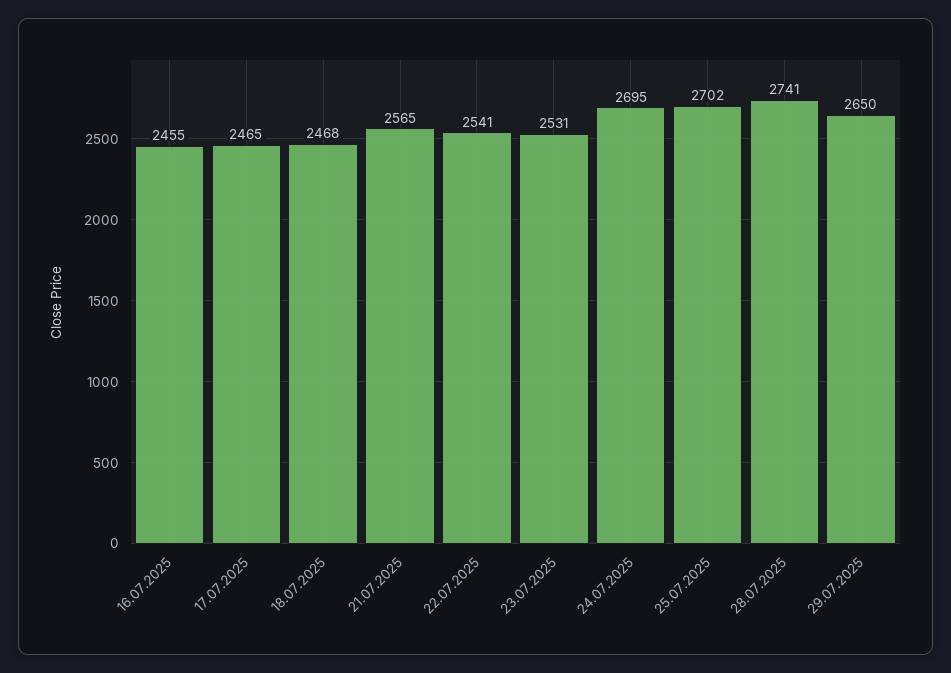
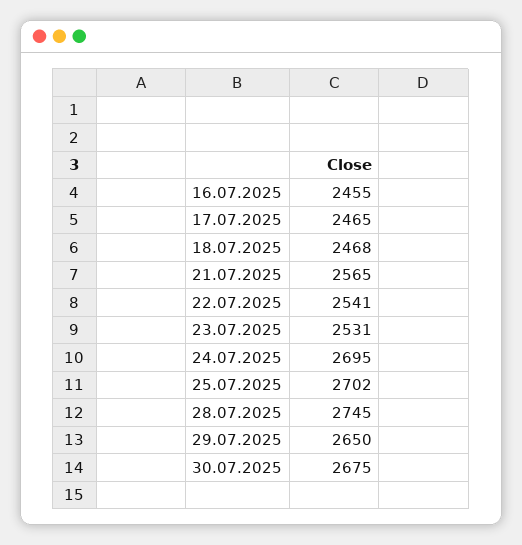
28.07.2025: 2741 -> 2745
30.07.2025: none -> 2675

